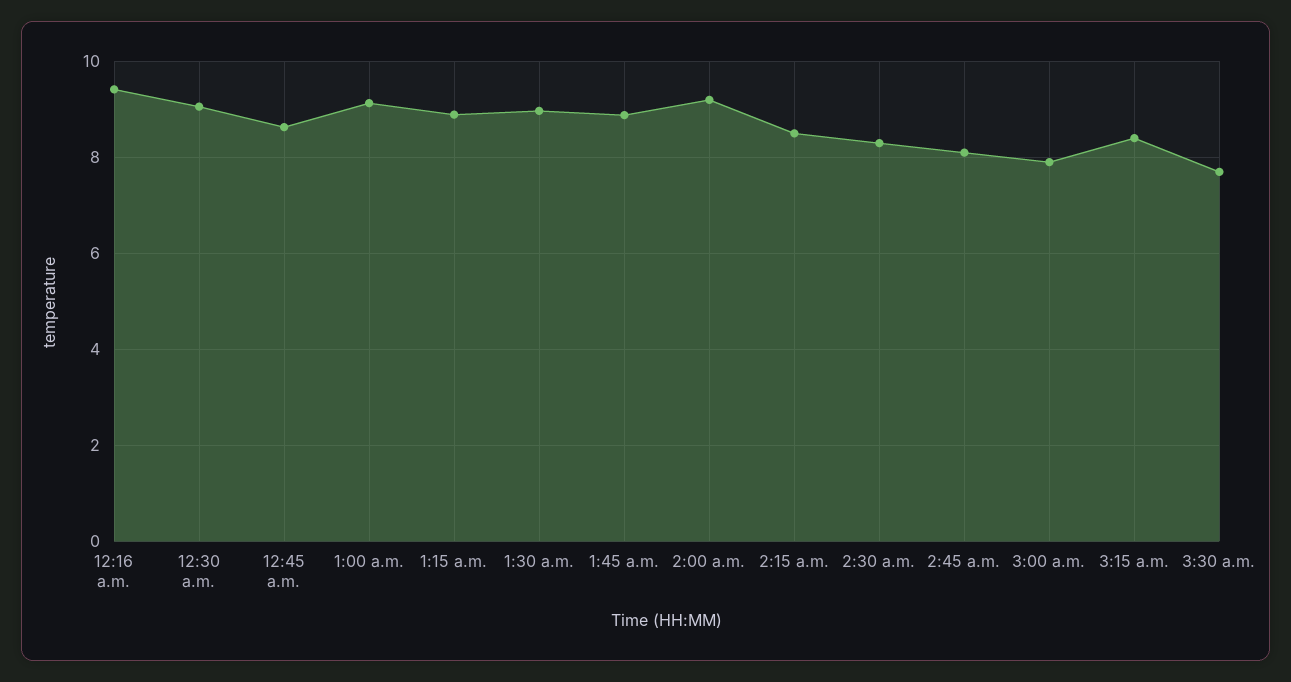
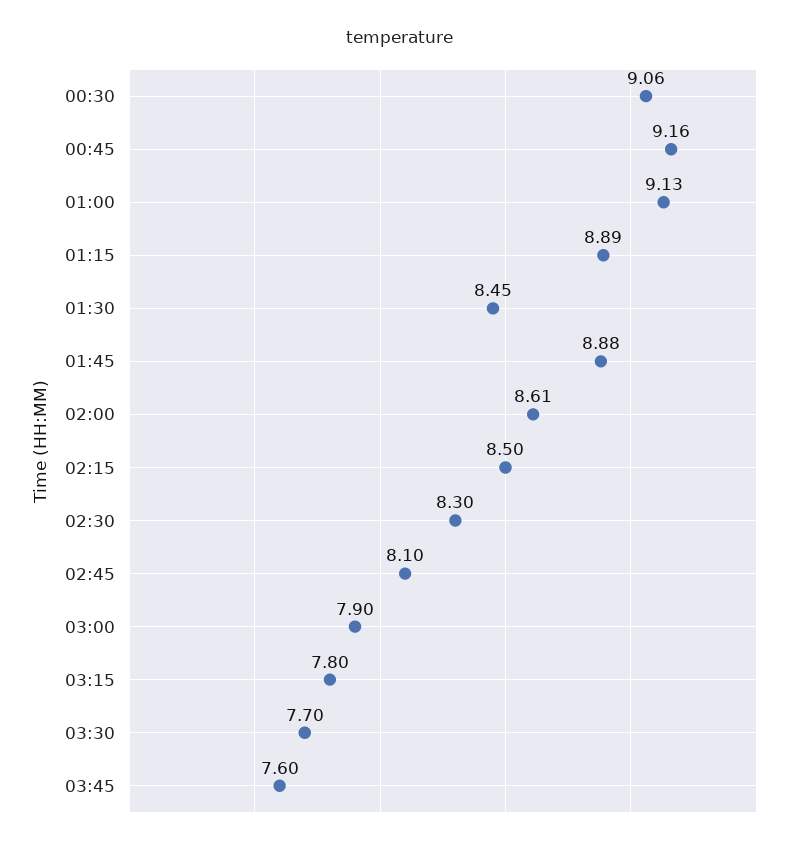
12:16 a.m.: 9.4 -> none
12:45 a.m.: 8.6 -> 9.16
1:30 a.m.: 9 -> 8.45
2:00 a.m.: 9.2 -> 8.61
3:15 a.m.: 8.4 -> 7.8
03:45: none -> 7.6

